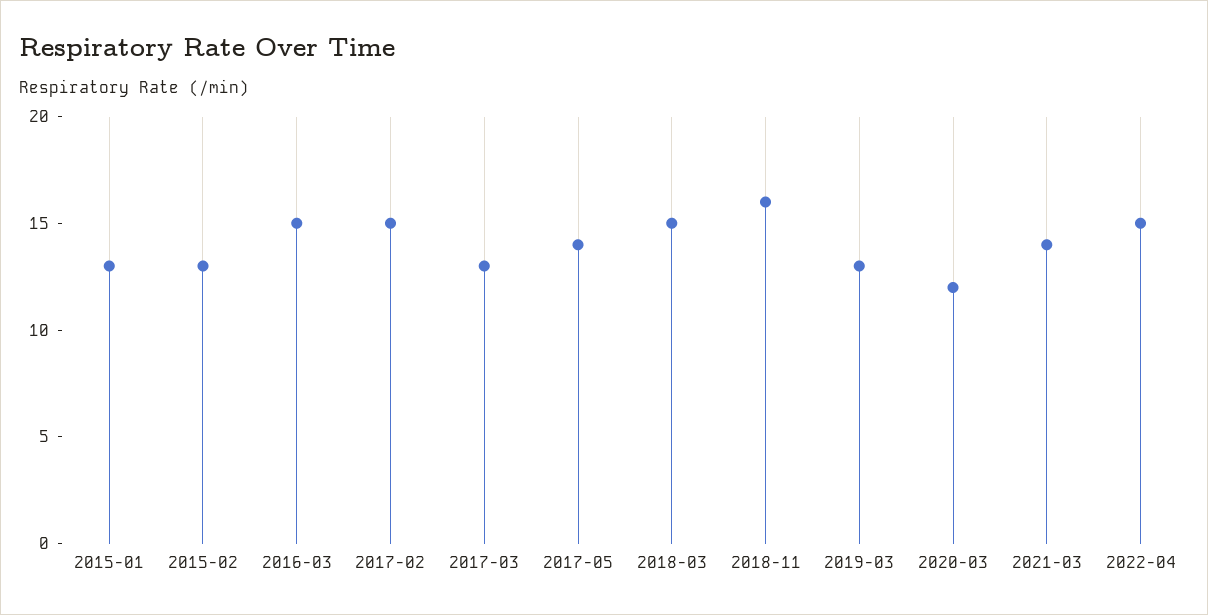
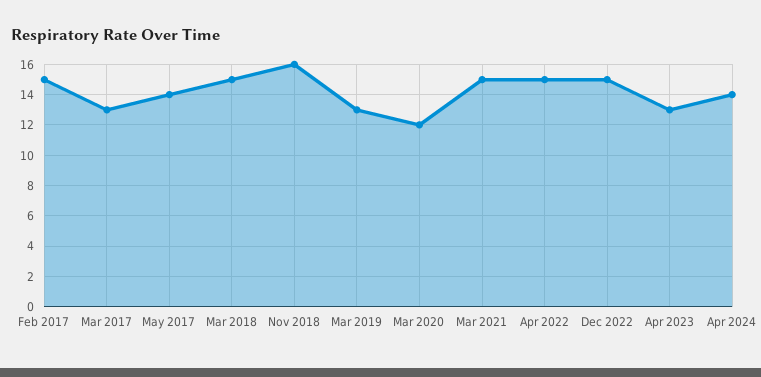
2015-01: 13 -> none
2015-02: 13 -> none
2016-03: 15 -> none
2021-03: 14 -> 15
Dec 2022: none -> 15
Apr 2023: none -> 13
Apr 2024: none -> 14

